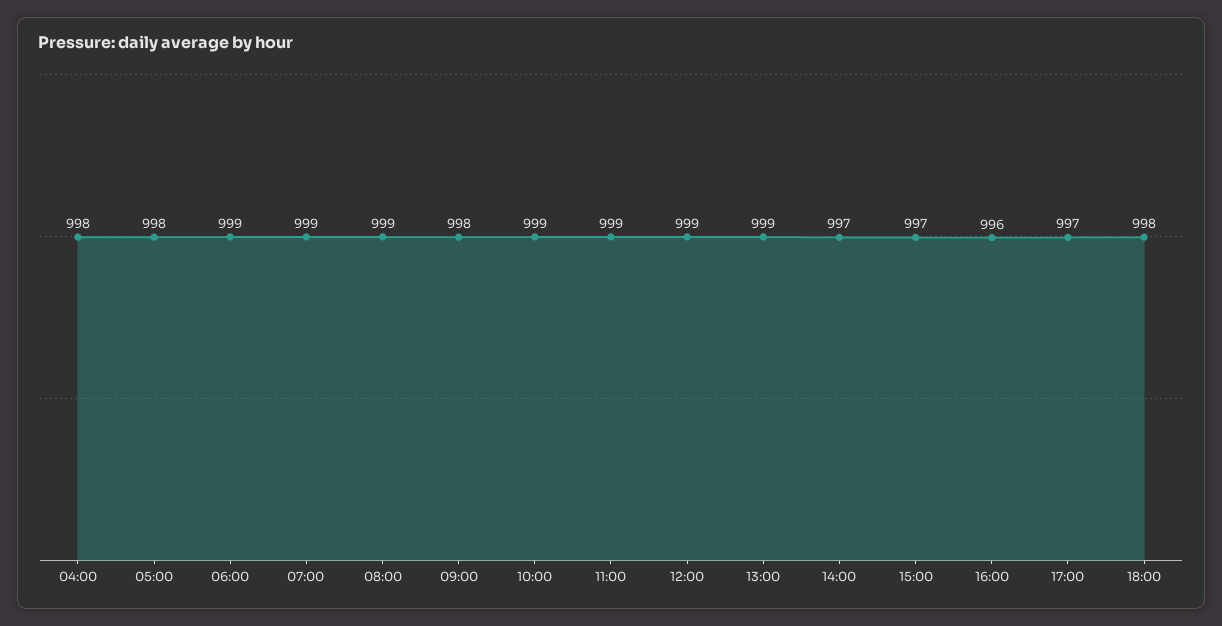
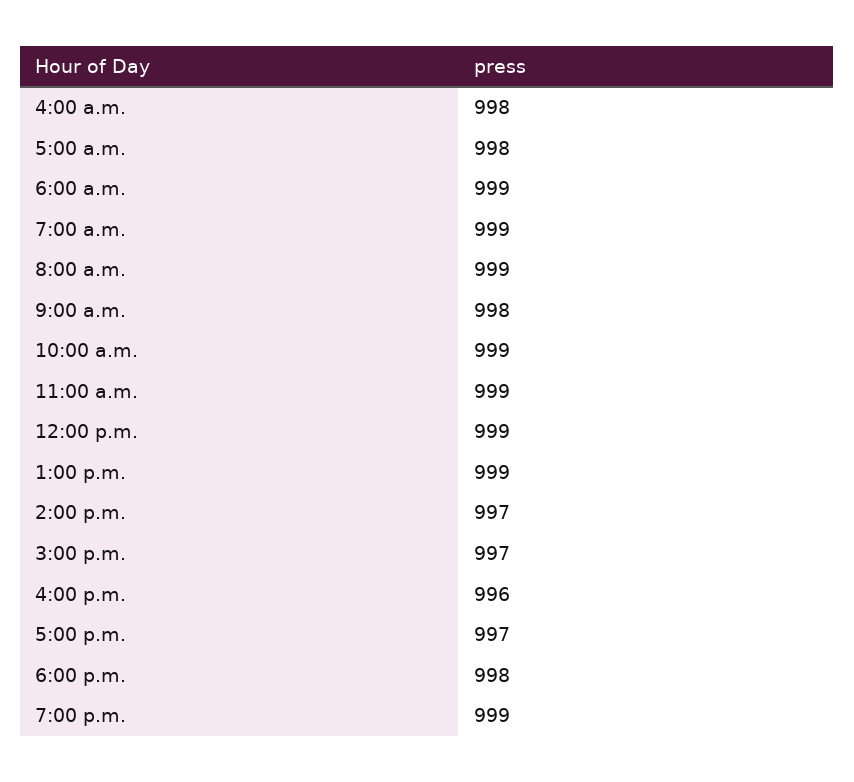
7:00 p.m.: none -> 999

